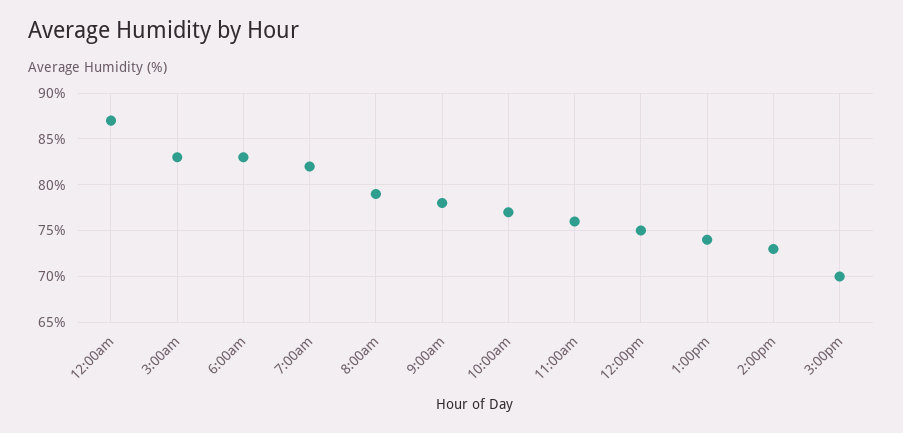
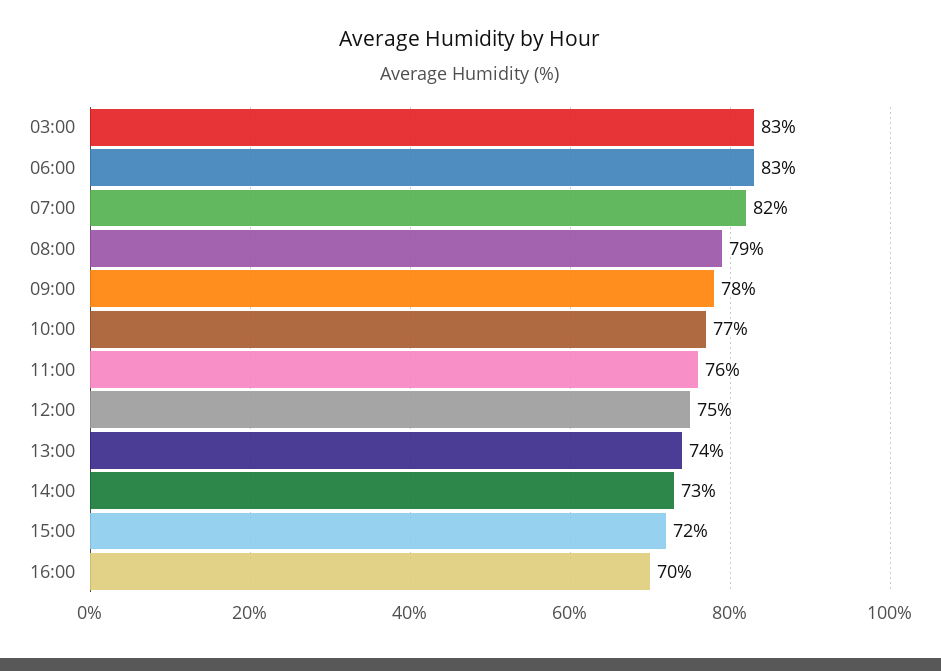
12:00am: 87 -> none
3:00pm: 70 -> 72
16:00: none -> 70

